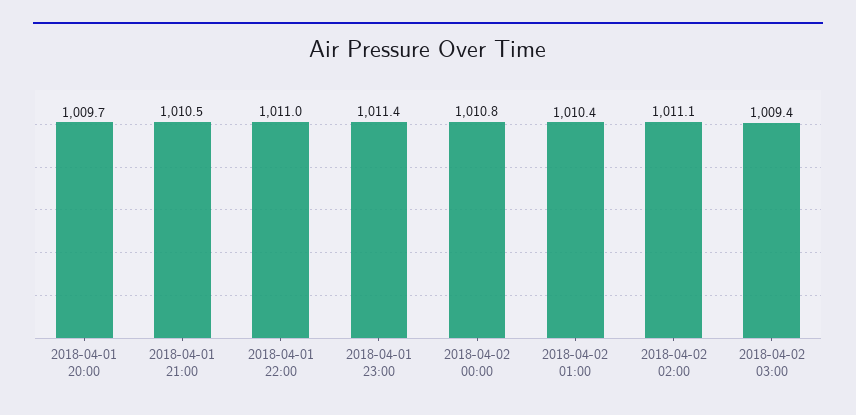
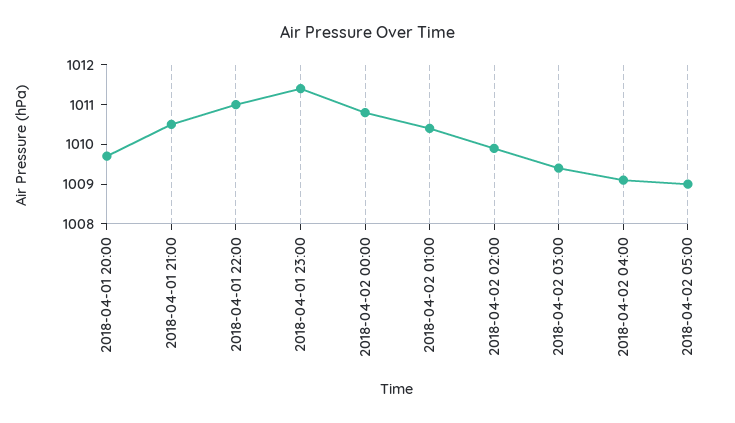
2018-04-02 02:00: 1011.1 -> 1010
2018-04-02 04:00: none -> 1009
2018-04-02 05:00: none -> 1009

